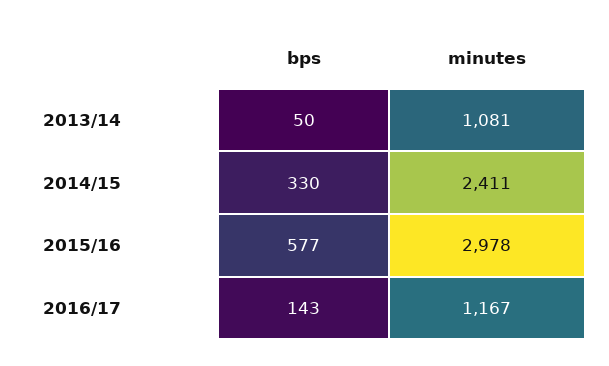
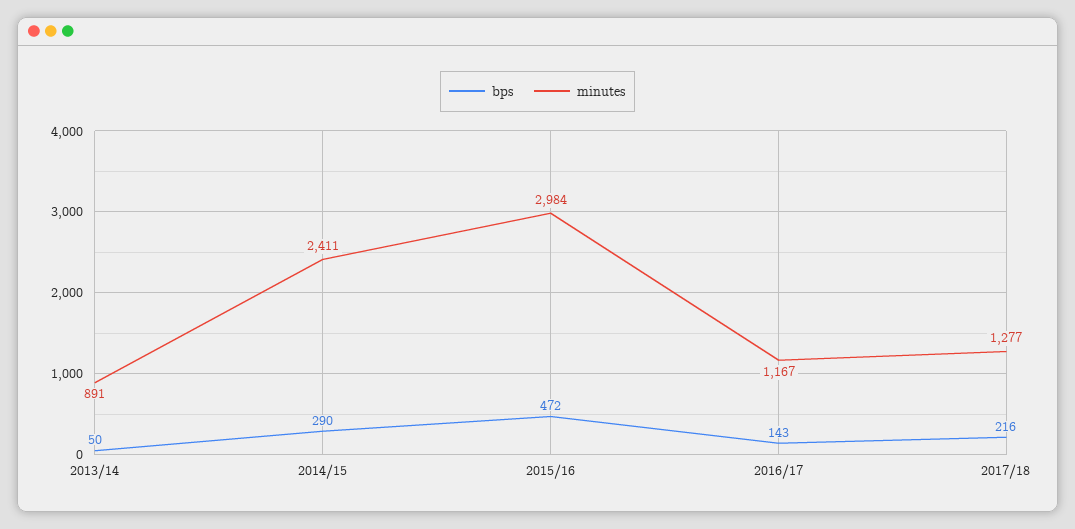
minutes, 2013/14: 1081 -> 891
bps, 2014/15: 330 -> 290
bps, 2015/16: 577 -> 472
minutes, 2015/16: 2978 -> 2984
bps, 2017/18: none -> 216
minutes, 2017/18: none -> 1277

